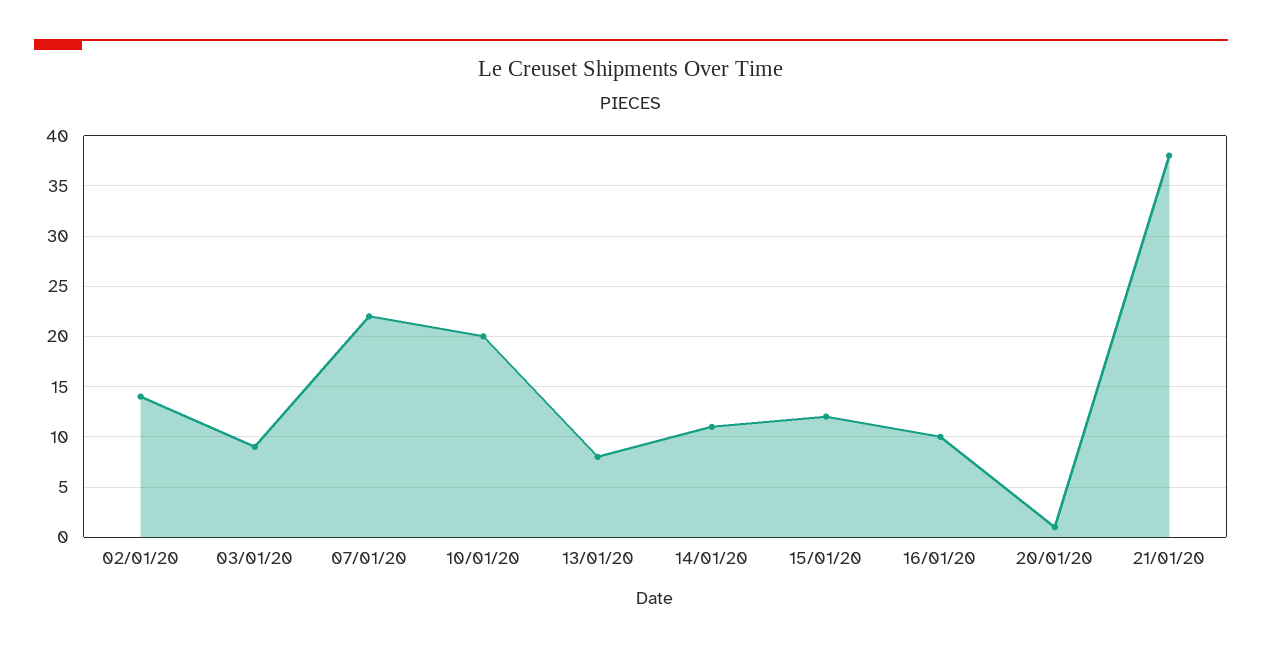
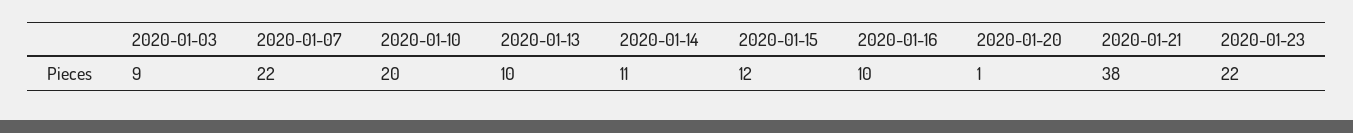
02/01/20: 14 -> none
13/01/20: 8 -> 10
2020-01-23: none -> 22

